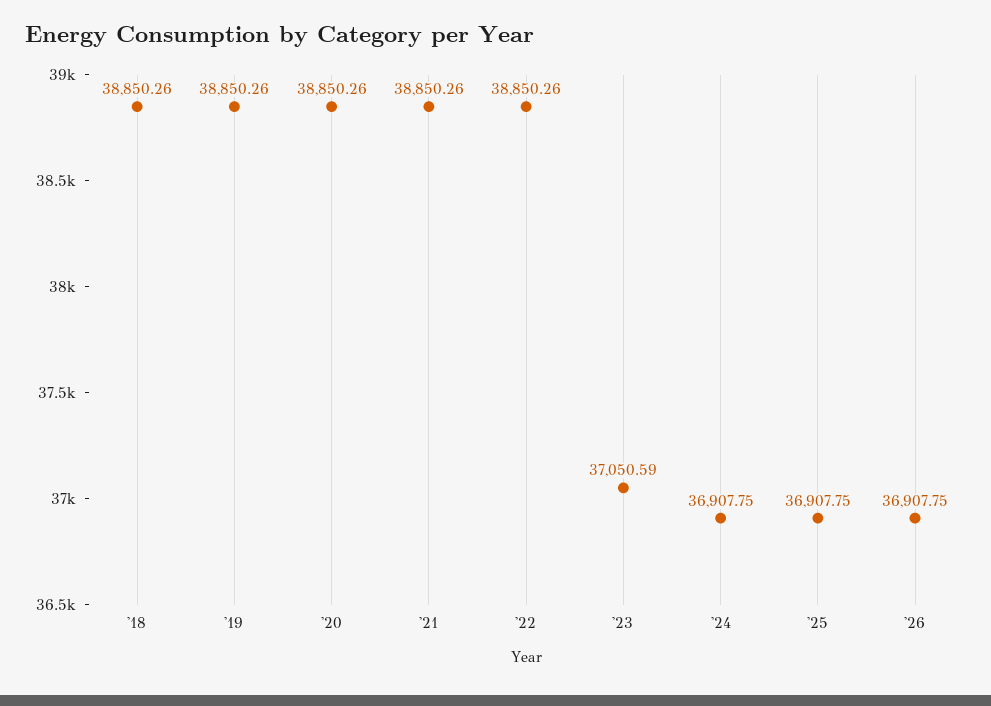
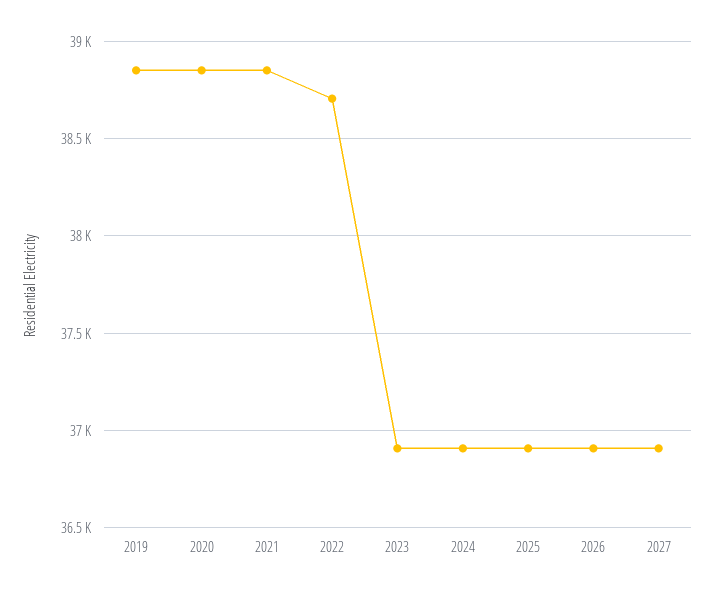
'18: 38850.26 -> none
'22: 38850.26 -> 38700
'23: 37050.59 -> 36900
2027: none -> 36900

